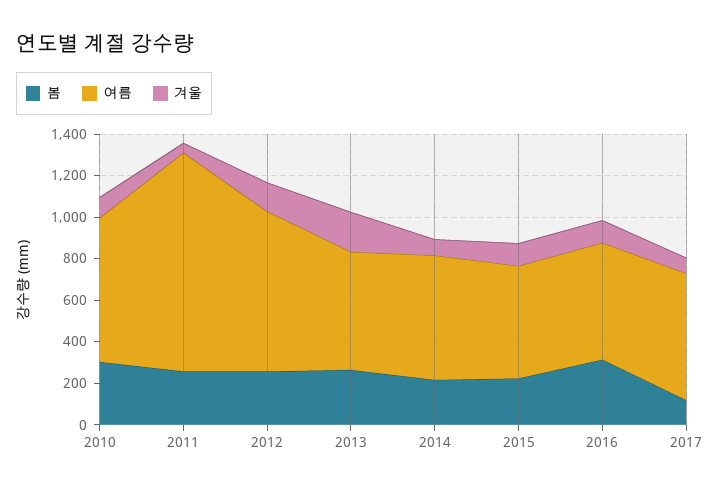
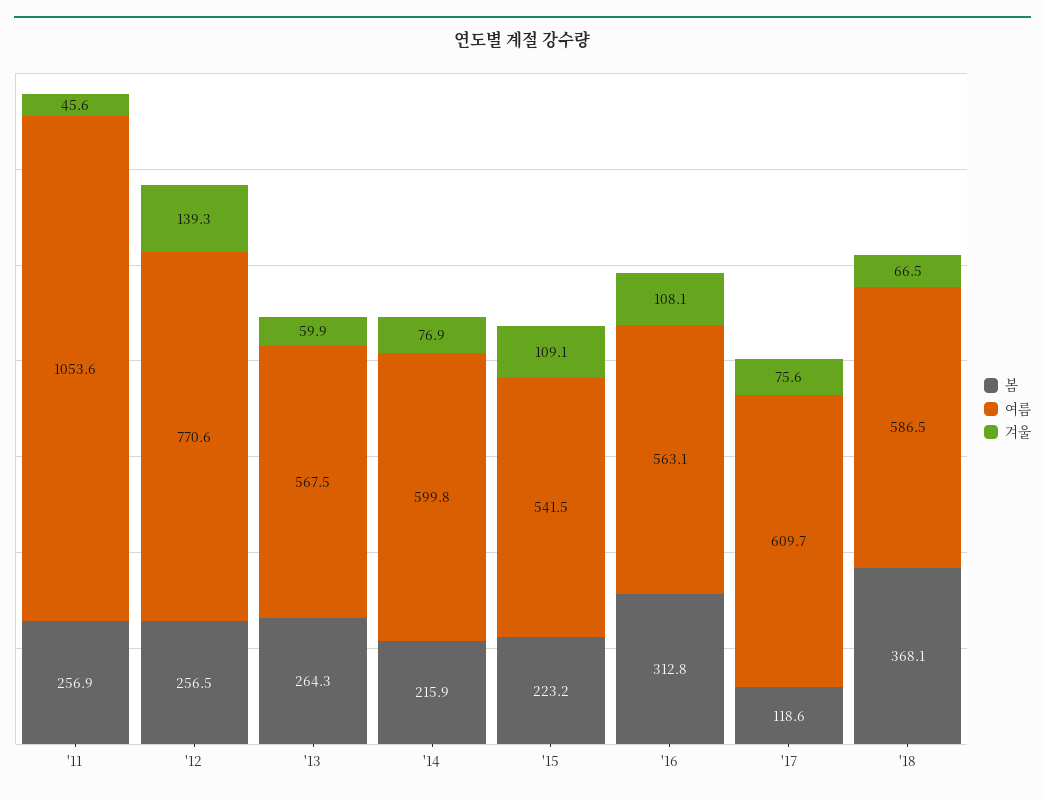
봄, 2010: 300 -> none
여름, 2010: 700 -> none
겨울, 2010: 100 -> none
겨울, 2013: 200 -> 59.9
봄, '18: none -> 368.1
여름, '18: none -> 586.5
겨울, '18: none -> 66.5

